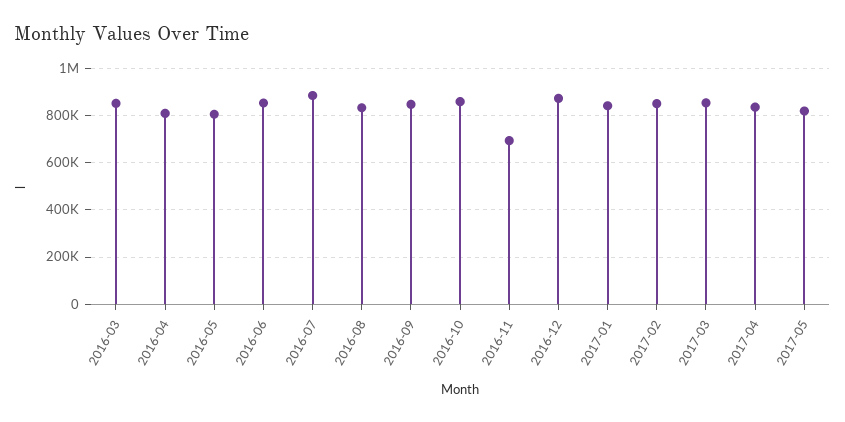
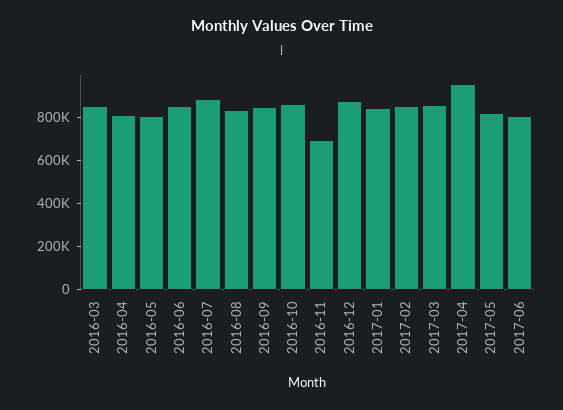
2017-04: 850000 -> 950000
2017-06: none -> 800000

